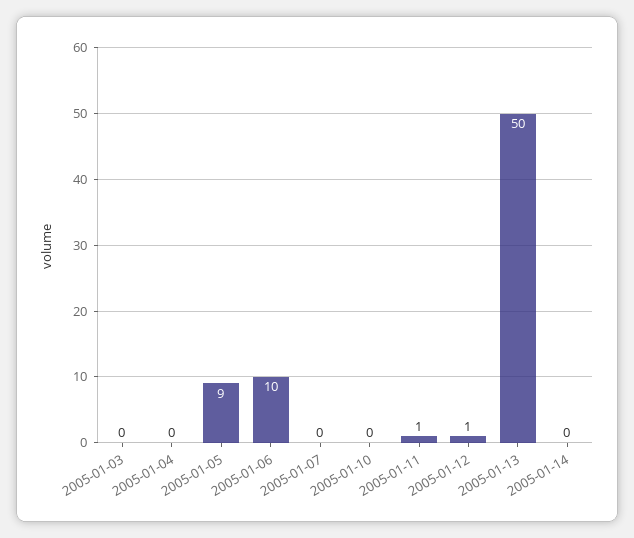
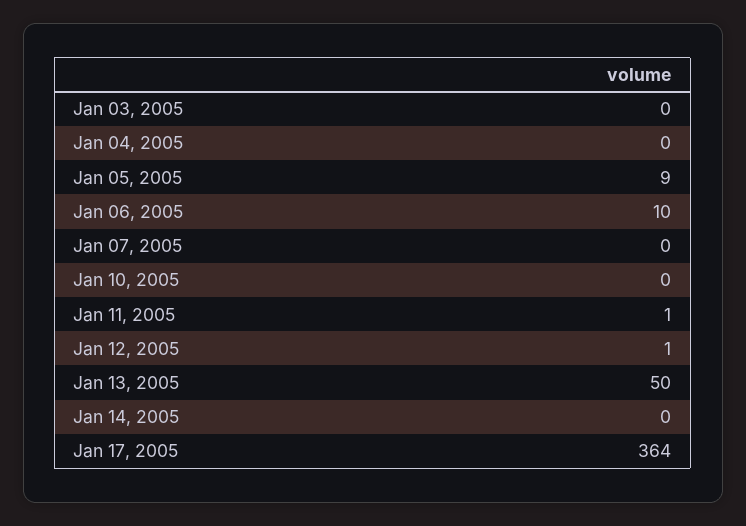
Jan 17, 2005: none -> 364

